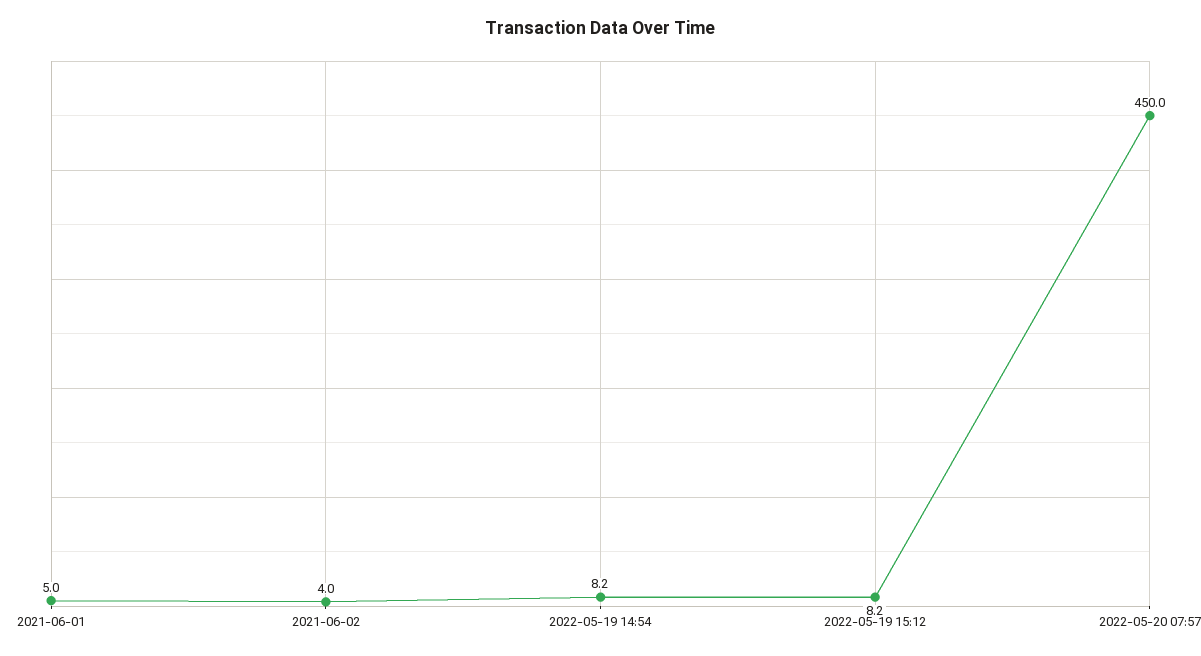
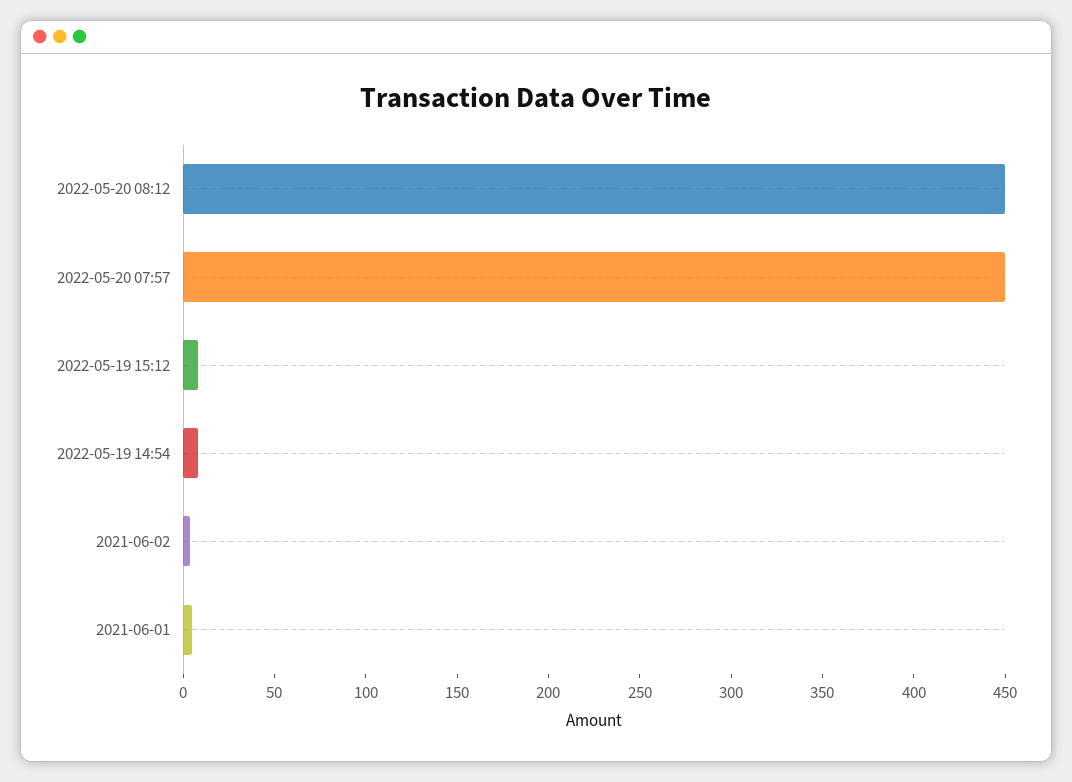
2022-05-20 08:12: none -> 450

